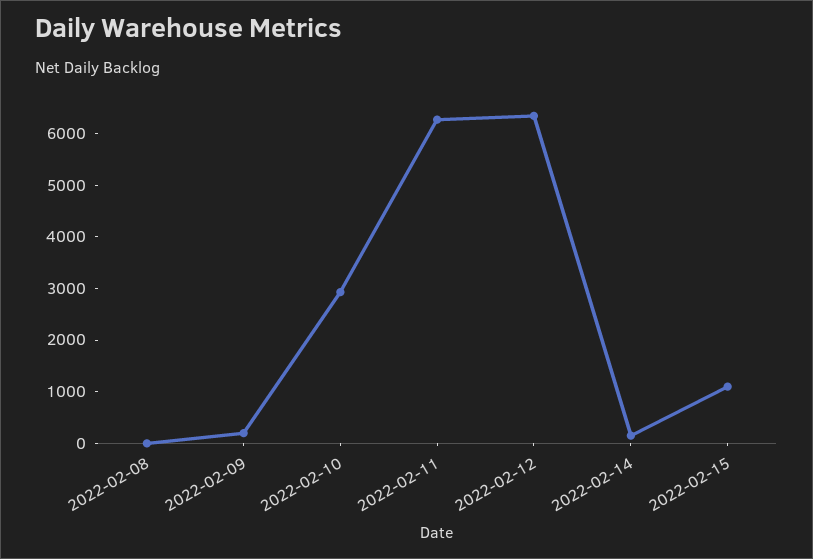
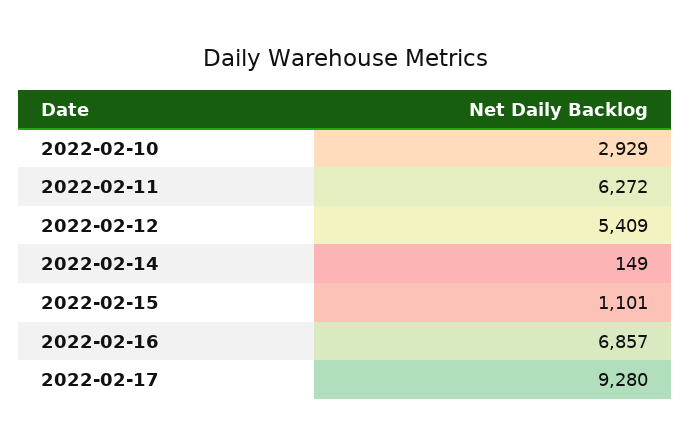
2022-02-08: 0 -> none
2022-02-09: 200 -> none
2022-02-12: 6400 -> 5409
2022-02-16: none -> 6857
2022-02-17: none -> 9280

